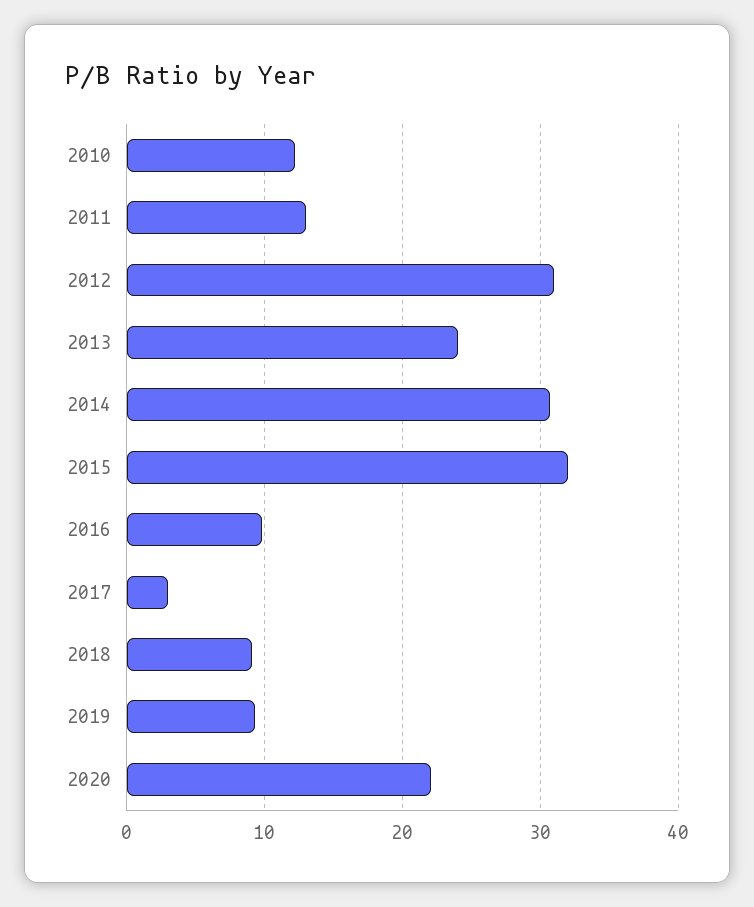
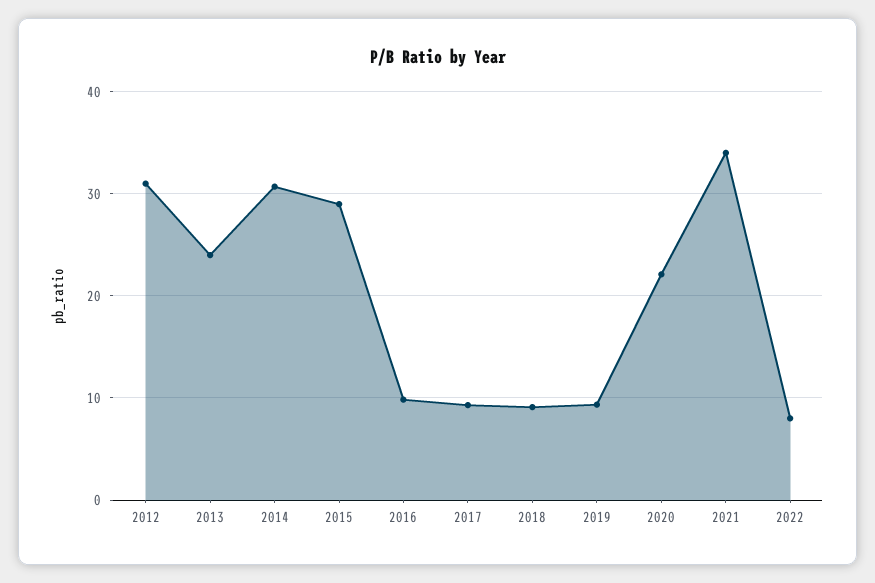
2010: 12 -> none
2011: 13 -> none
2015: 32 -> 29
2017: 3 -> 9
2021: none -> 34
2022: none -> 8

